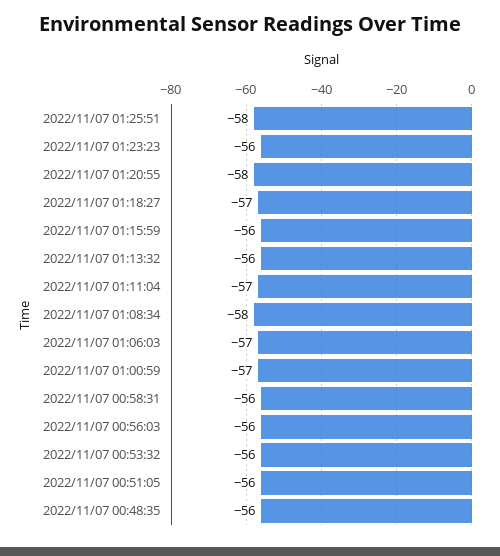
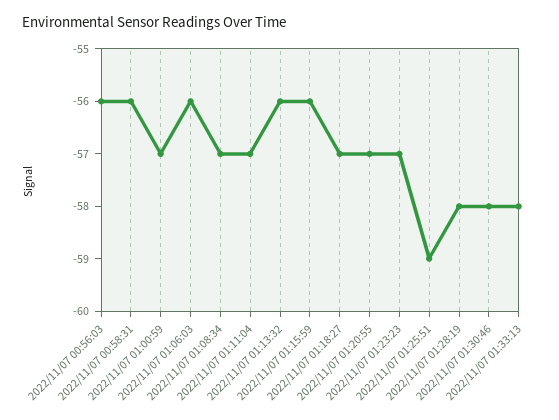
2022/11/07 01:25:51: -58 -> -59
2022/11/07 01:23:23: -56 -> -57
2022/11/07 01:20:55: -58 -> -57
2022/11/07 01:08:34: -58 -> -57
2022/11/07 01:06:03: -57 -> -56
2022/11/07 00:53:32: -56 -> none
2022/11/07 00:51:05: -56 -> none
2022/11/07 00:48:35: -56 -> none
2022/11/07 01:28:19: none -> -58
2022/11/07 01:30:46: none -> -58
2022/11/07 01:33:13: none -> -58

